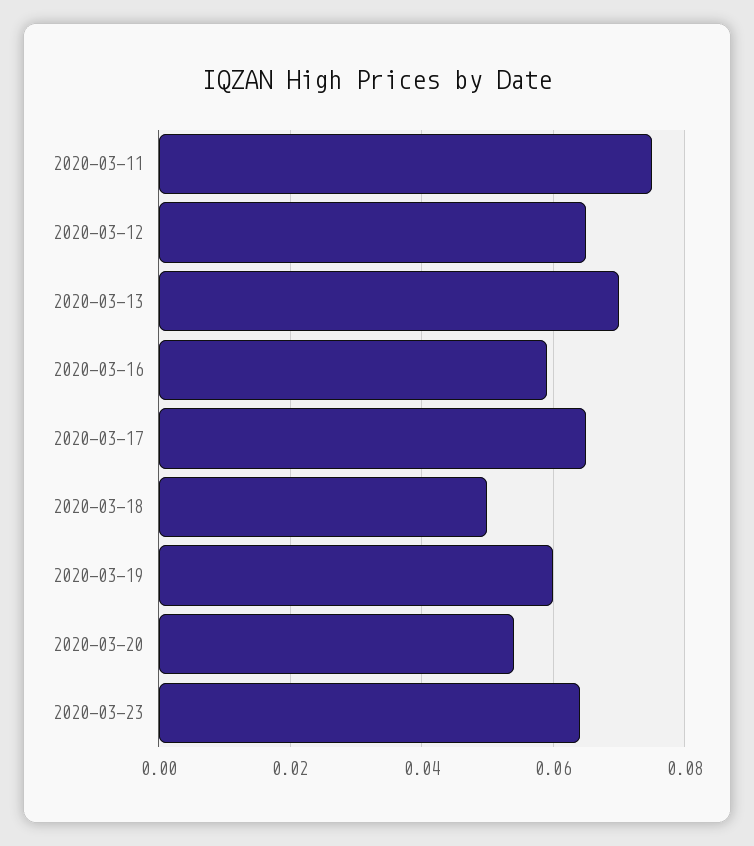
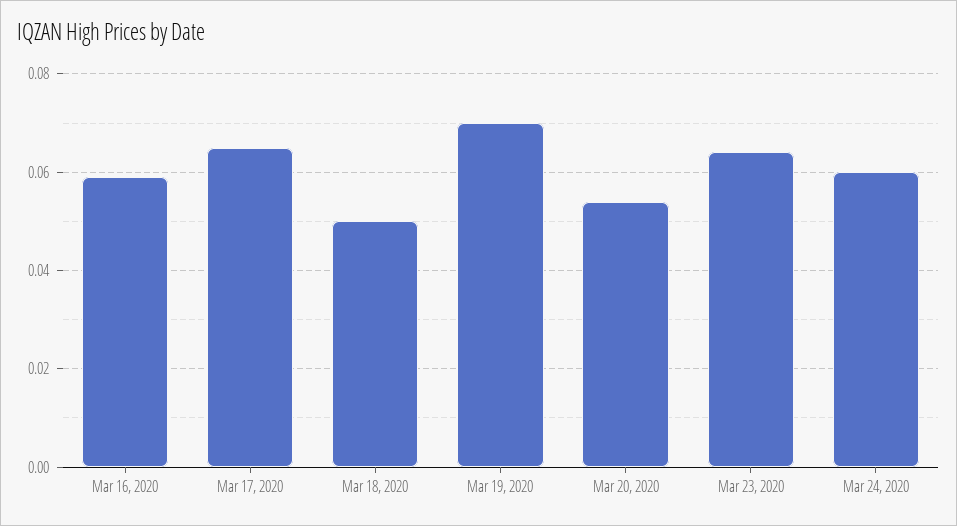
2020-03-11: 0.075 -> none
2020-03-12: 0.065 -> none
2020-03-13: 0.07 -> none
2020-03-19: 0.06 -> 0.07
Mar 24, 2020: none -> 0.06

